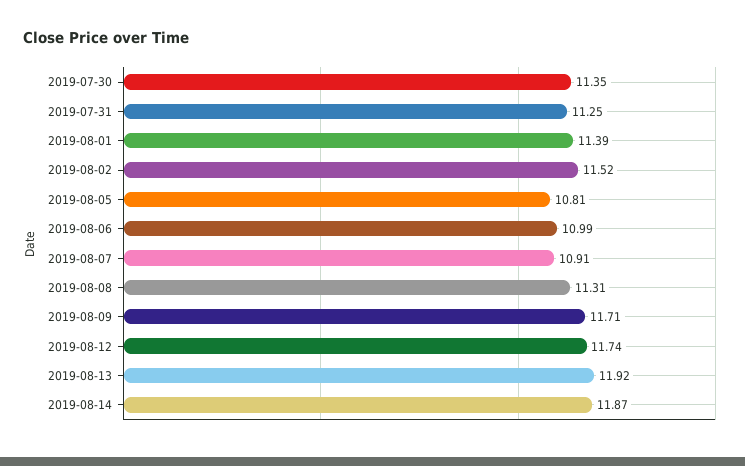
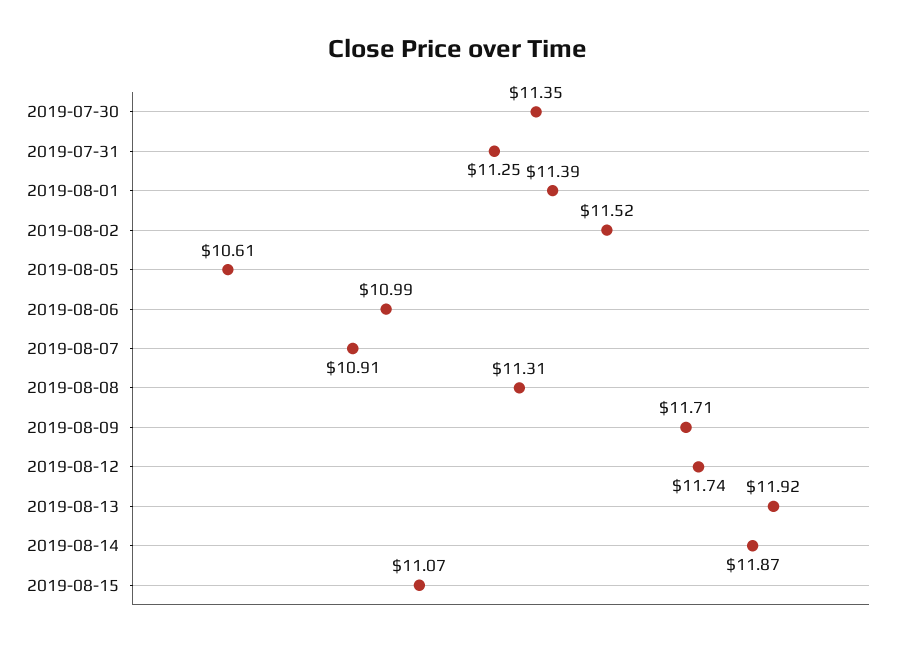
2019-08-05: 10.81 -> 10.61
2019-08-15: none -> 11.07

